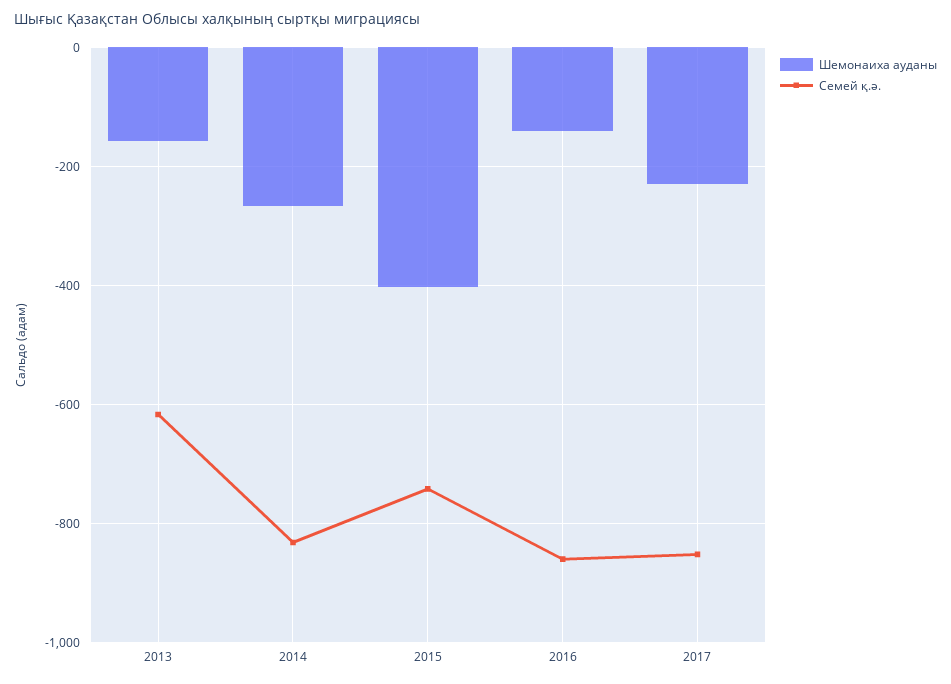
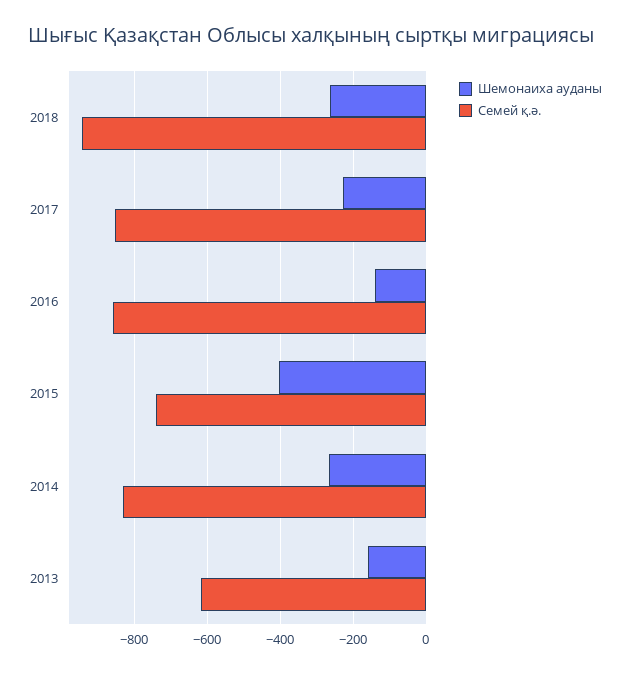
Шемонаиха ауданы, 2018: none -> -260
Семей қ.ә., 2018: none -> -940

